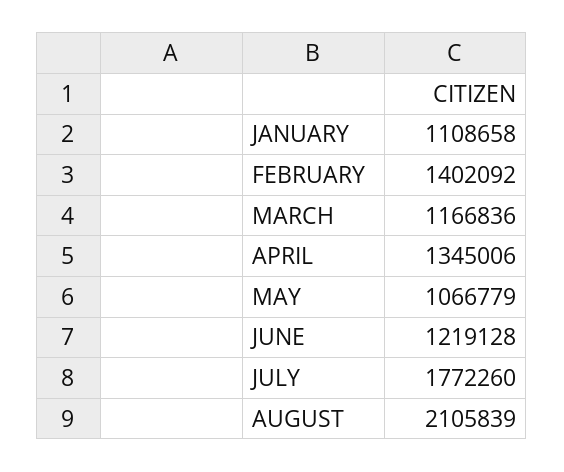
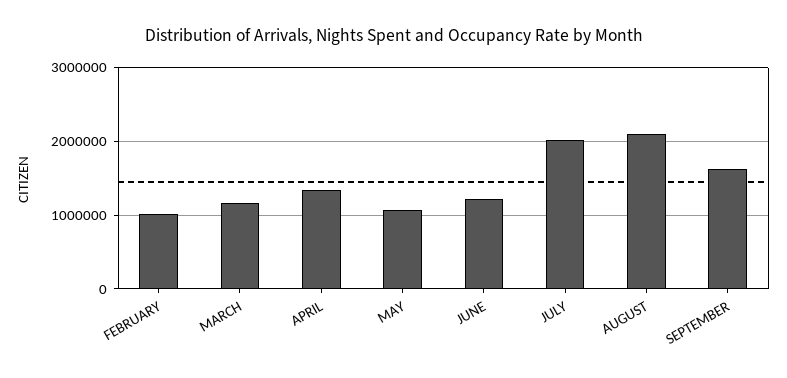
JANUARY: 1108658 -> none
FEBRUARY: 1402092 -> 1000000
JULY: 1772260 -> 2000000
SEPTEMBER: none -> 1600000

